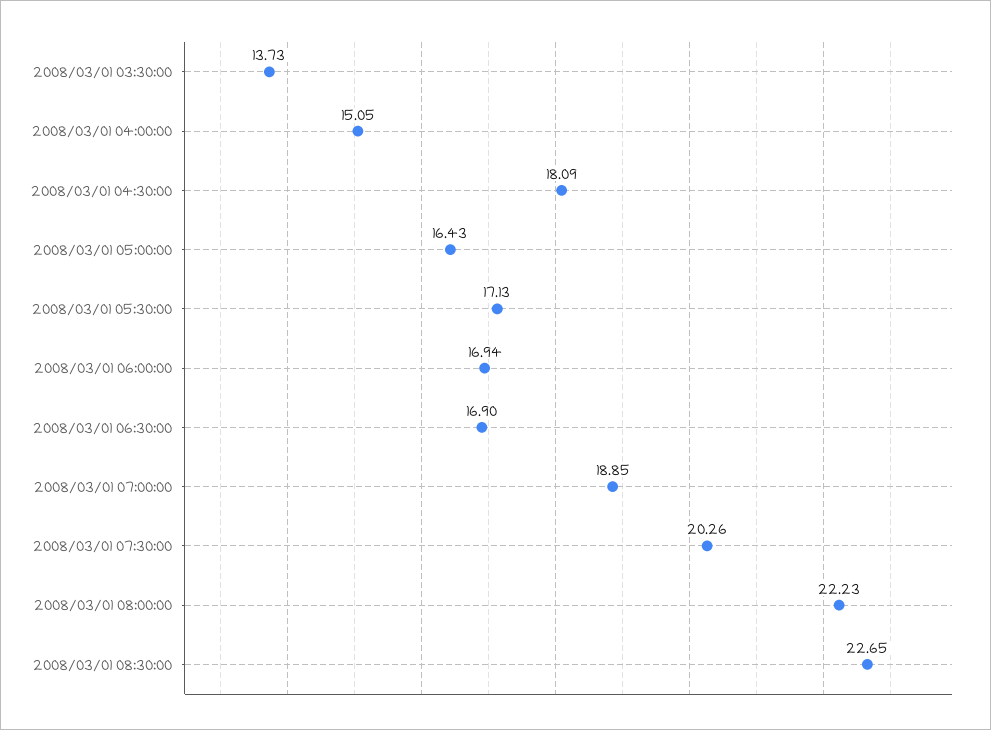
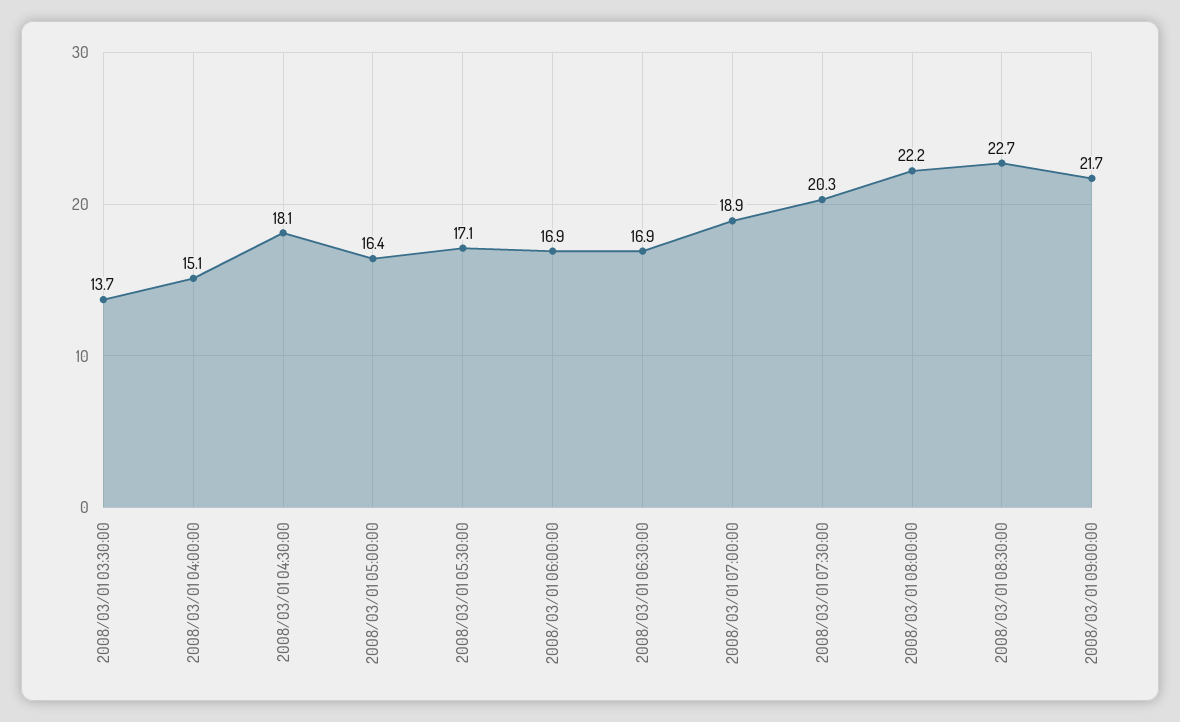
2008/03/01 09:00:00: none -> 21.7

